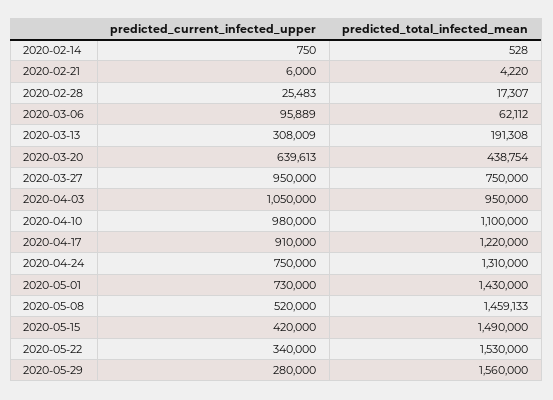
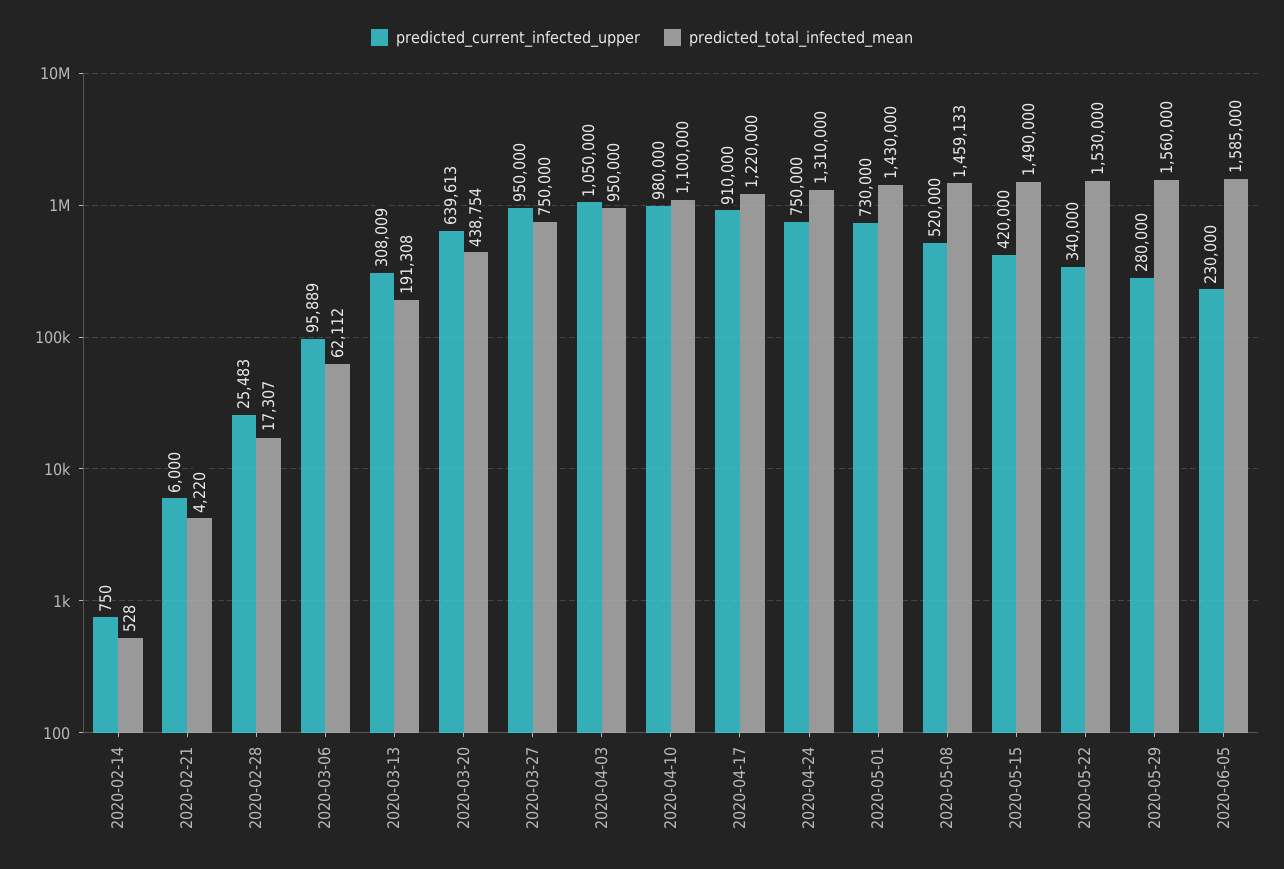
predicted_current_infected_upper, 2020-06-05: none -> 230000
predicted_total_infected_mean, 2020-06-05: none -> 1585000

